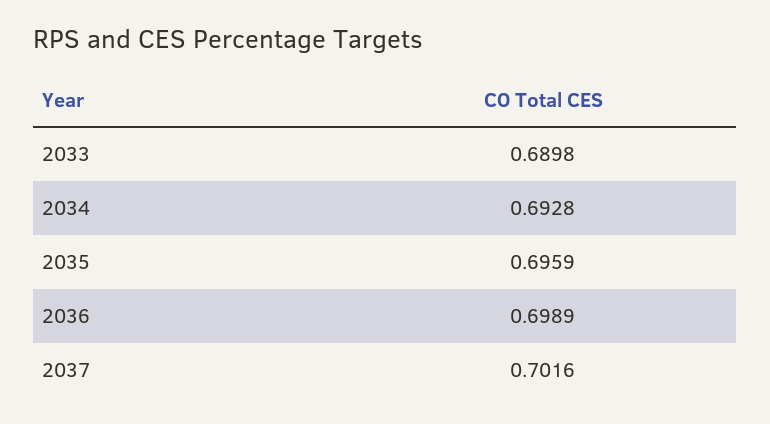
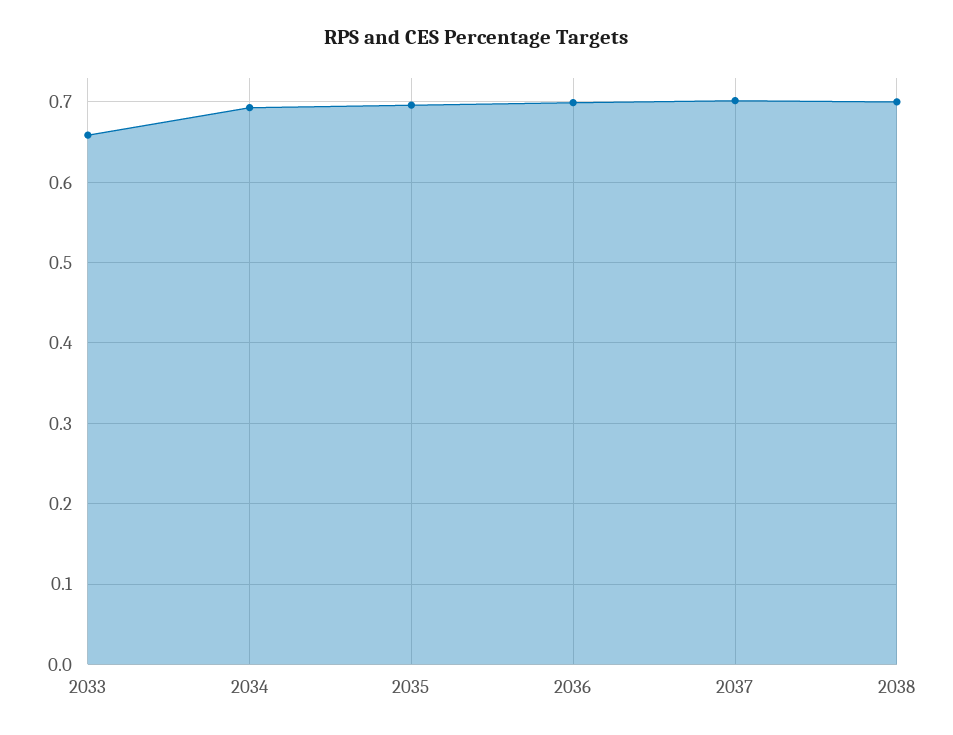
2033: 0.6898 -> 0.66
2038: none -> 0.7

